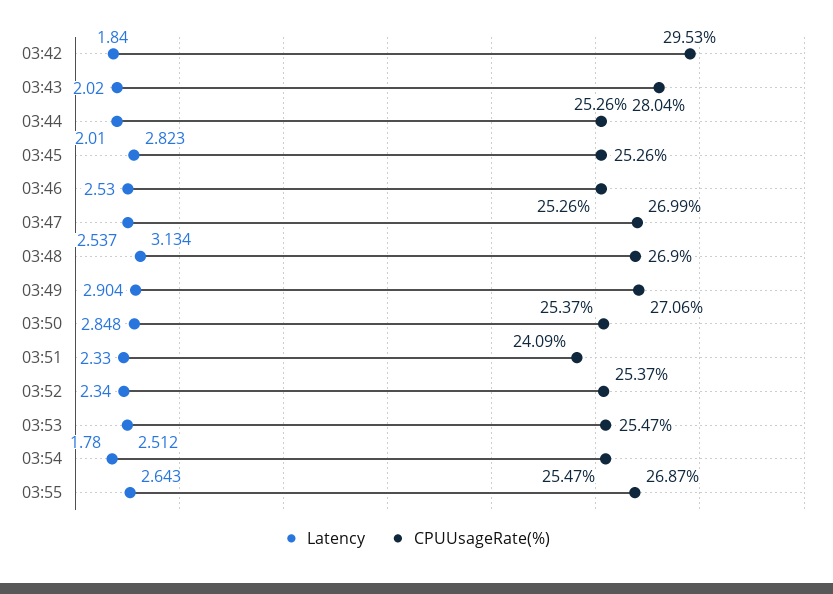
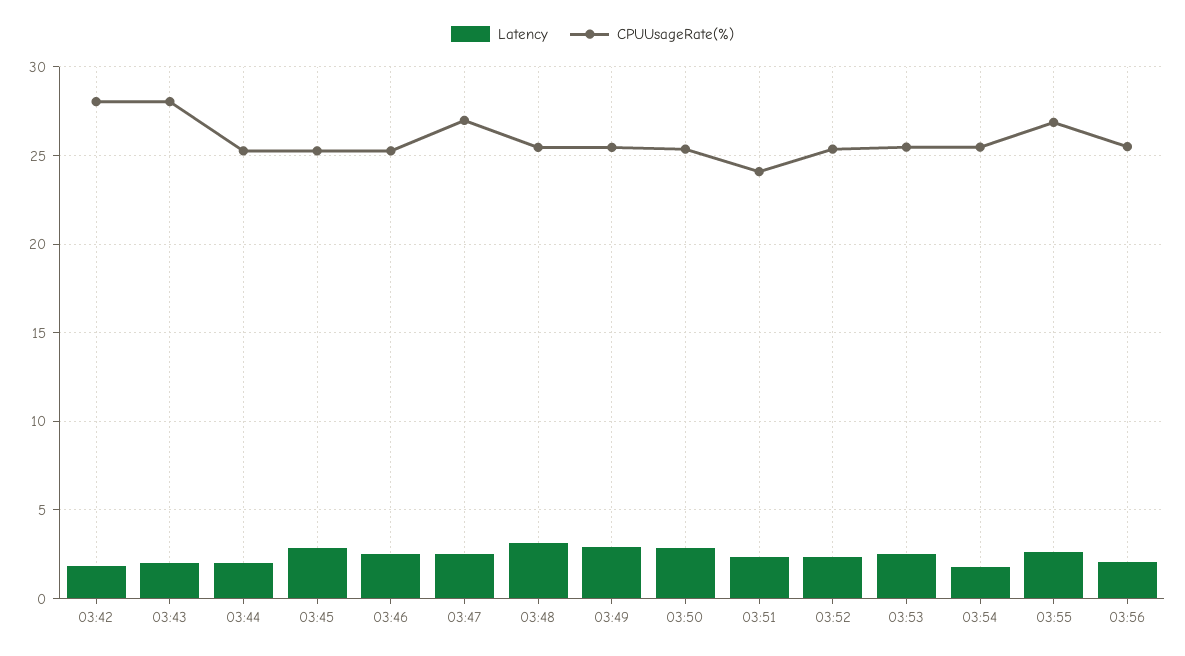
CPUUsageRate(%), 03:42: 29.53 -> 28
CPUUsageRate(%), 03:48: 26.9 -> 25.5
CPUUsageRate(%), 03:49: 27.06 -> 25.5
Latency, 03:56: none -> 2
CPUUsageRate(%), 03:56: none -> 25.5

